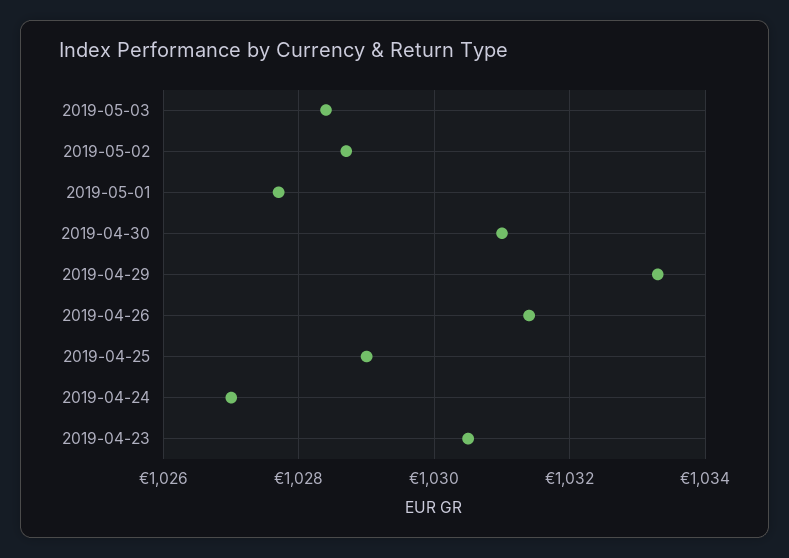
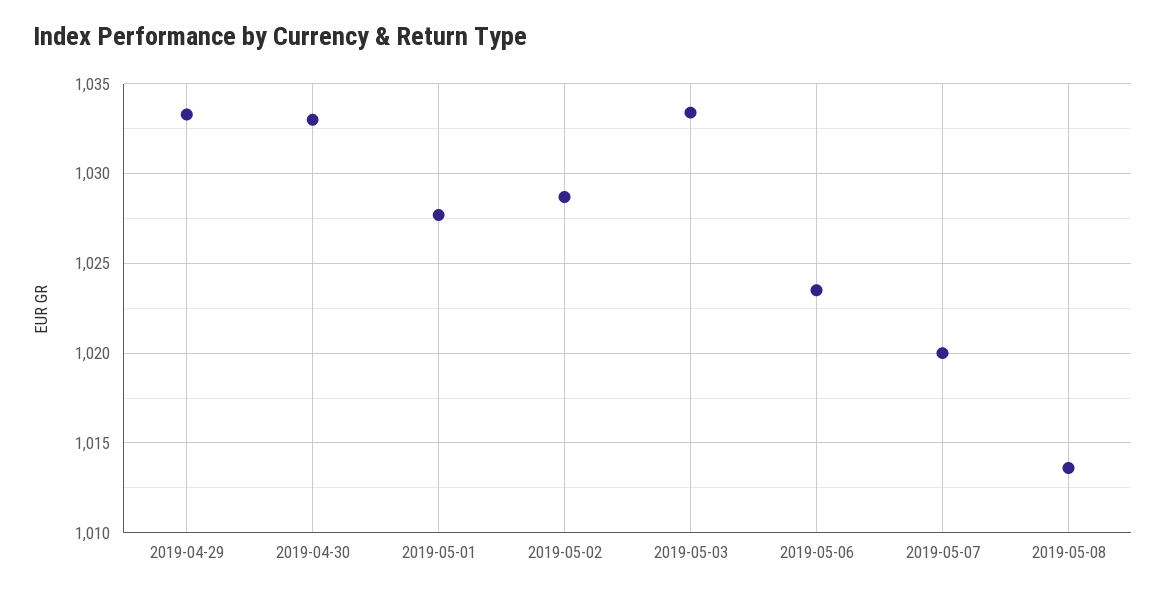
2019-05-03: 1028.5 -> 1033.5
2019-04-30: 1031 -> 1033
2019-04-26: 1031.5 -> none
2019-04-25: 1029 -> none
2019-04-24: 1027 -> none
2019-04-23: 1030.5 -> none
2019-05-06: none -> 1023.5
2019-05-07: none -> 1020
2019-05-08: none -> 1013.5

